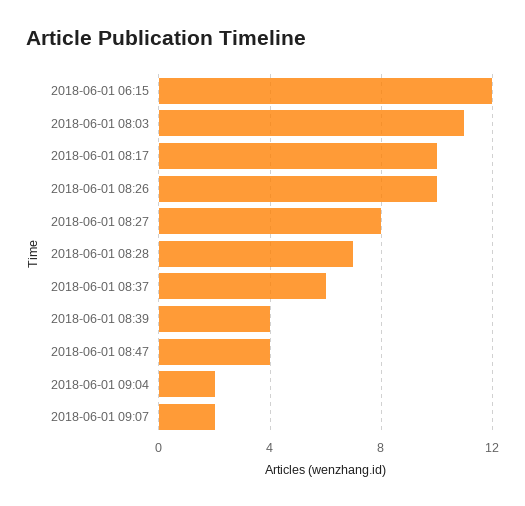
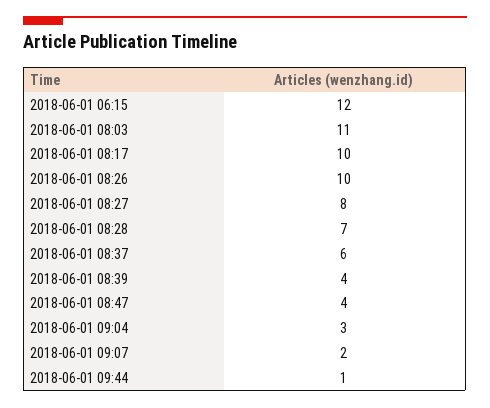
2018-06-01 09:04: 2 -> 3
2018-06-01 09:44: none -> 1

